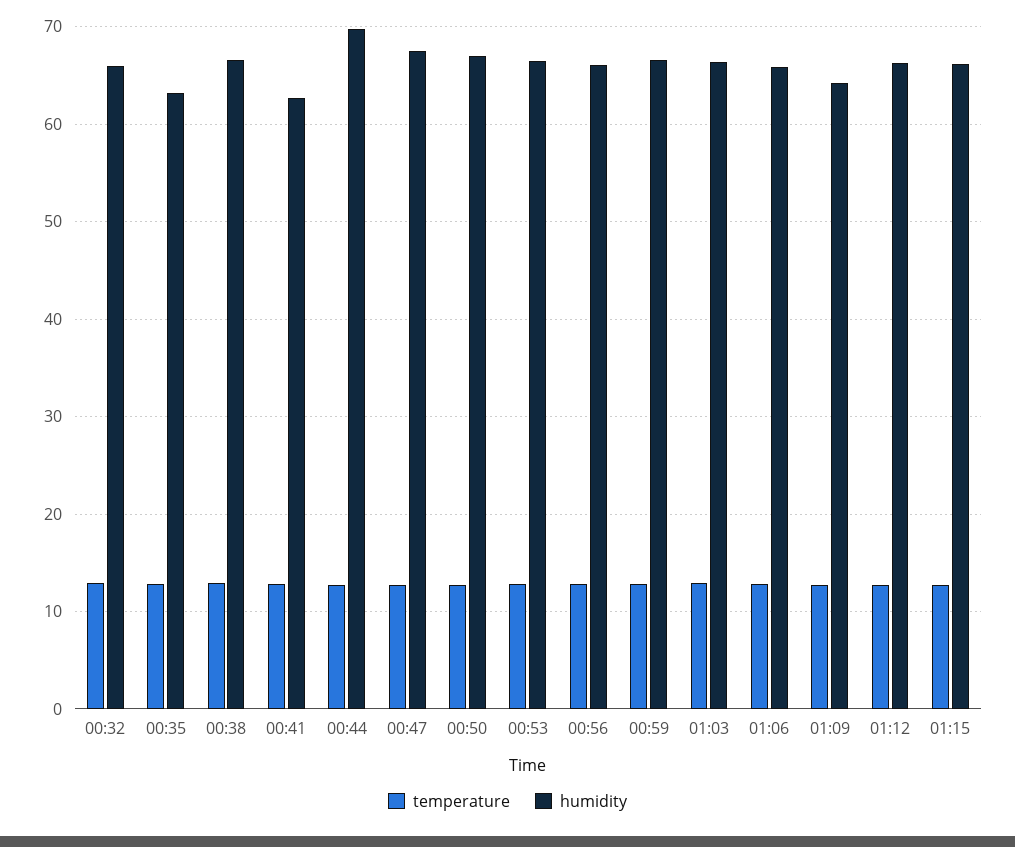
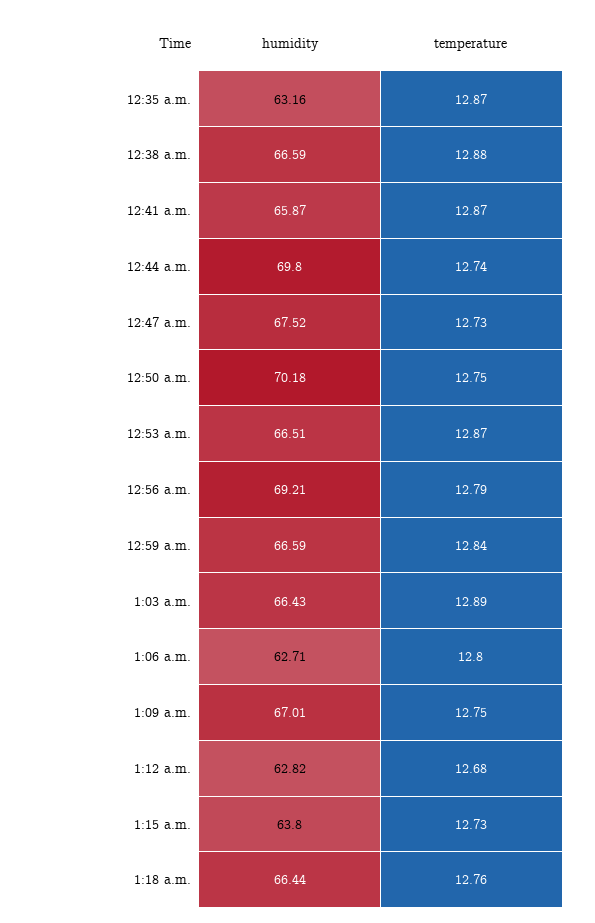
temperature, 00:32: 13 -> none
humidity, 00:32: 66 -> none
humidity, 00:41: 63 -> 65.87
humidity, 00:50: 67 -> 70.18
humidity, 00:56: 66 -> 69.21
humidity, 01:06: 66 -> 62.71
humidity, 01:09: 64 -> 67.01
humidity, 01:12: 66 -> 62.82
humidity, 01:15: 66 -> 63.8
humidity, 1:18 a.m.: none -> 66.44
temperature, 1:18 a.m.: none -> 12.76

